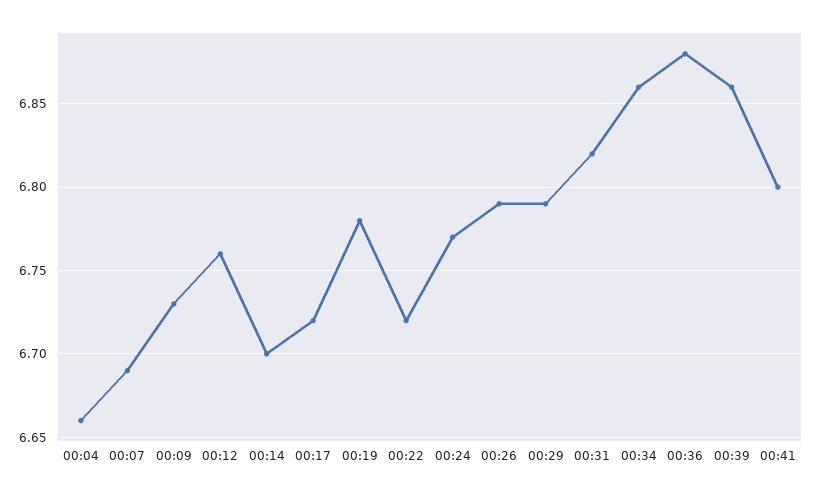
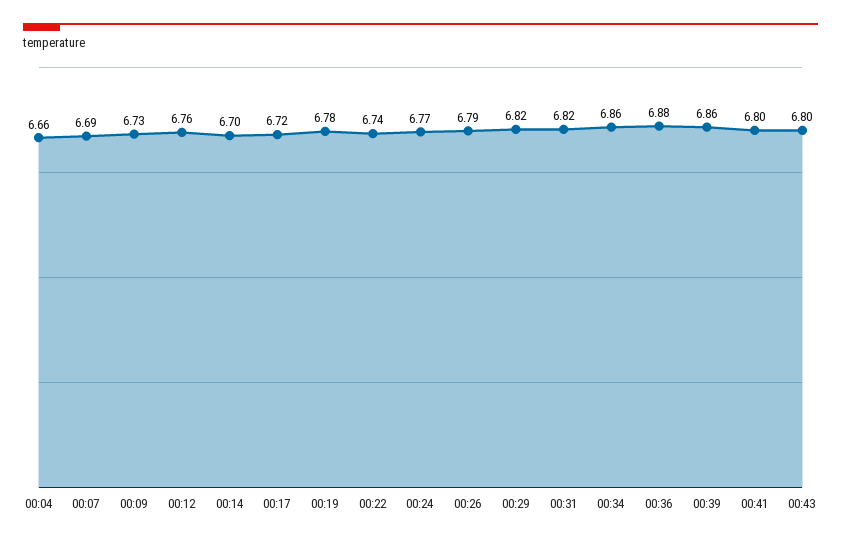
00:22: 6.72 -> 6.74
00:29: 6.79 -> 6.82
00:43: none -> 6.8

